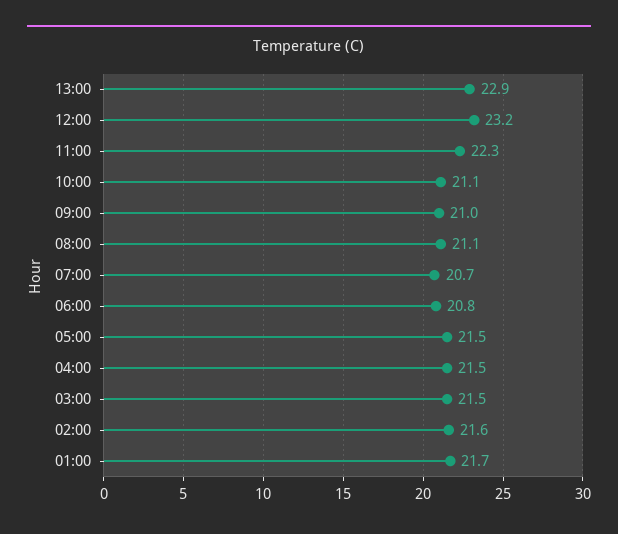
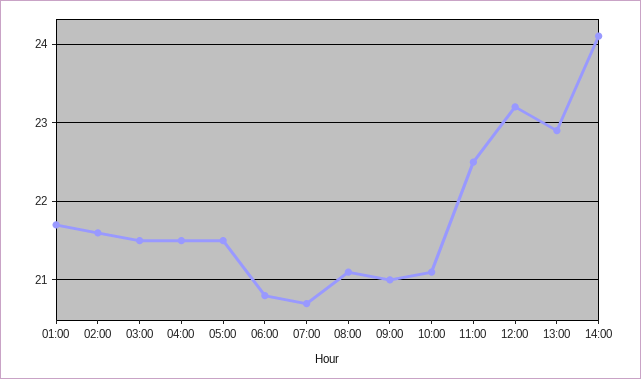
11:00: 22.3 -> 22.5
14:00: none -> 24.1

